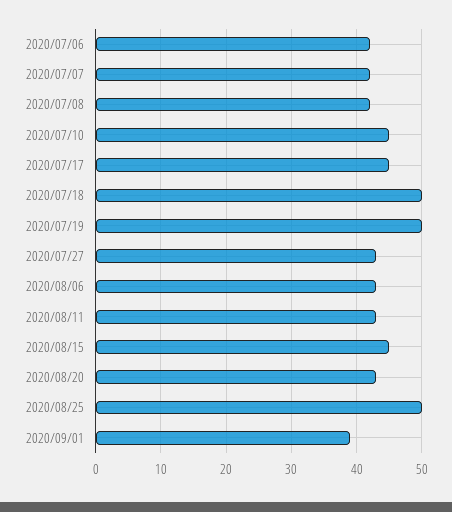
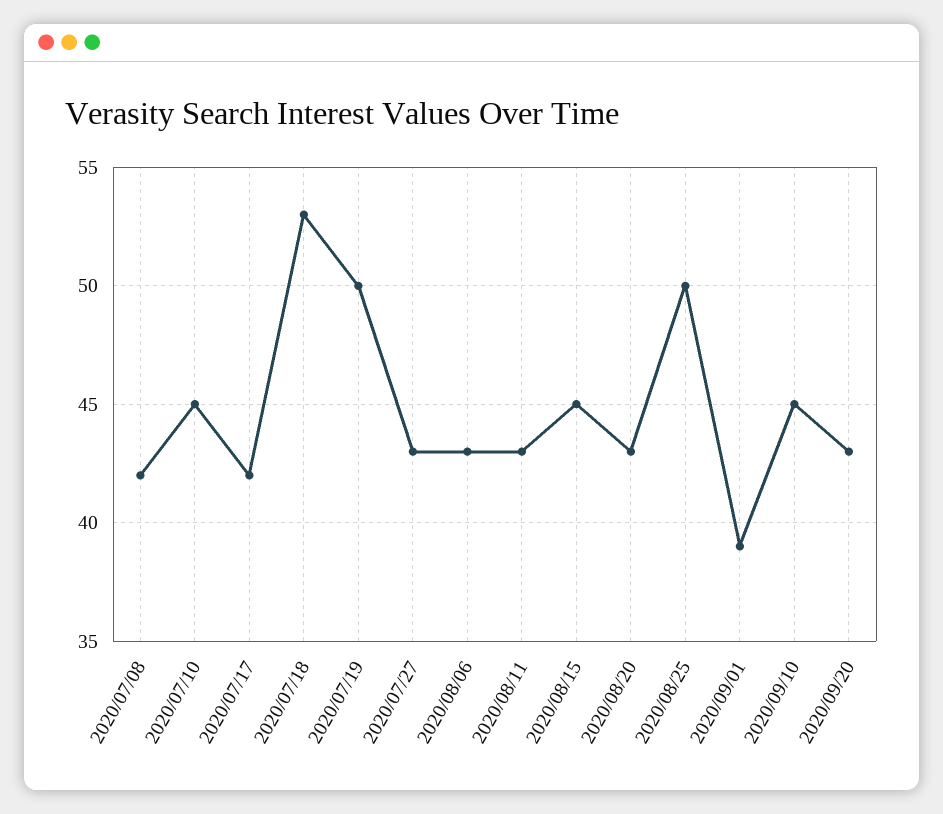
2020/07/06: 42 -> none
2020/07/07: 42 -> none
2020/07/17: 45 -> 42
2020/07/18: 50 -> 53
2020/09/10: none -> 45
2020/09/20: none -> 43

